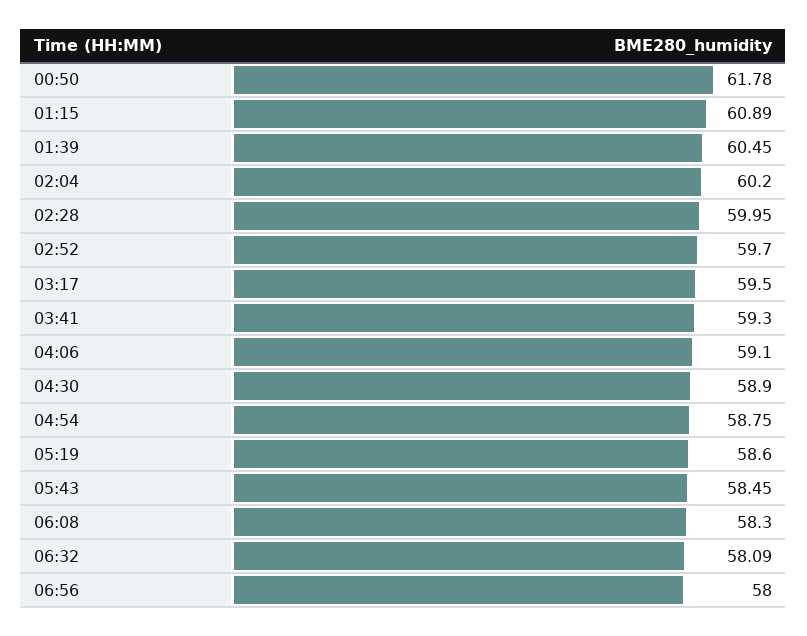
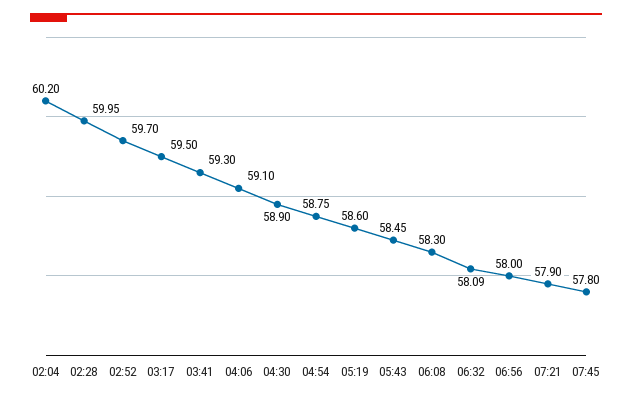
00:50: 61.78 -> none
01:15: 60.89 -> none
01:39: 60.45 -> none
07:21: none -> 57.9
07:45: none -> 57.8

